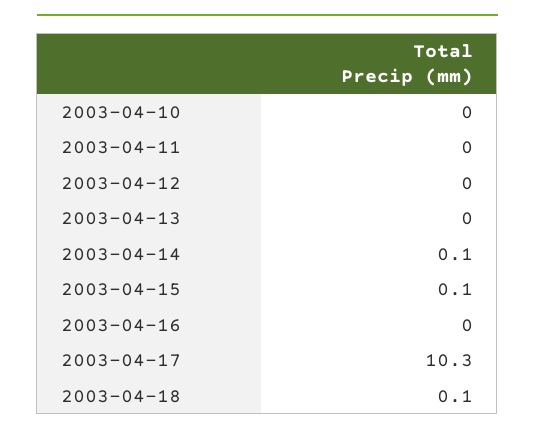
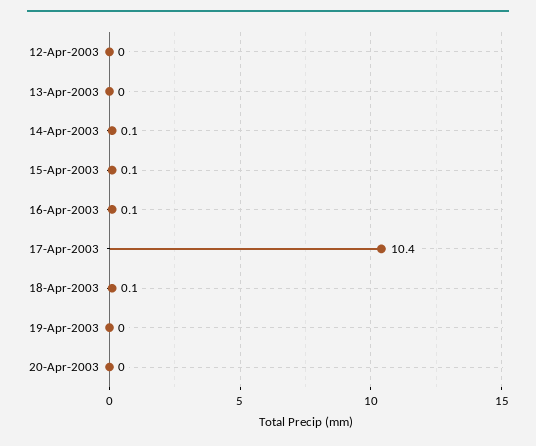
2003-04-10: 0 -> none
2003-04-11: 0 -> none
2003-04-16: 0 -> 0.1
2003-04-17: 10.3 -> 10.4
19-Apr-2003: none -> 0
20-Apr-2003: none -> 0

